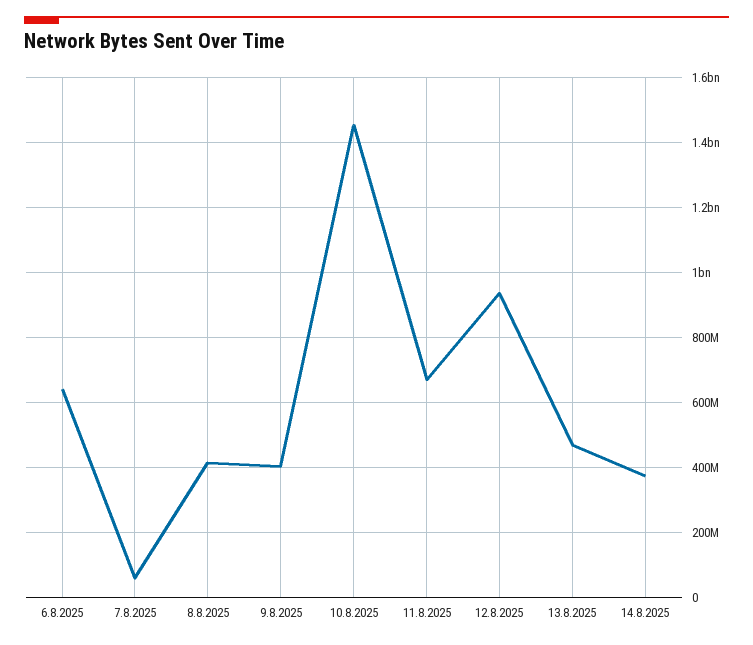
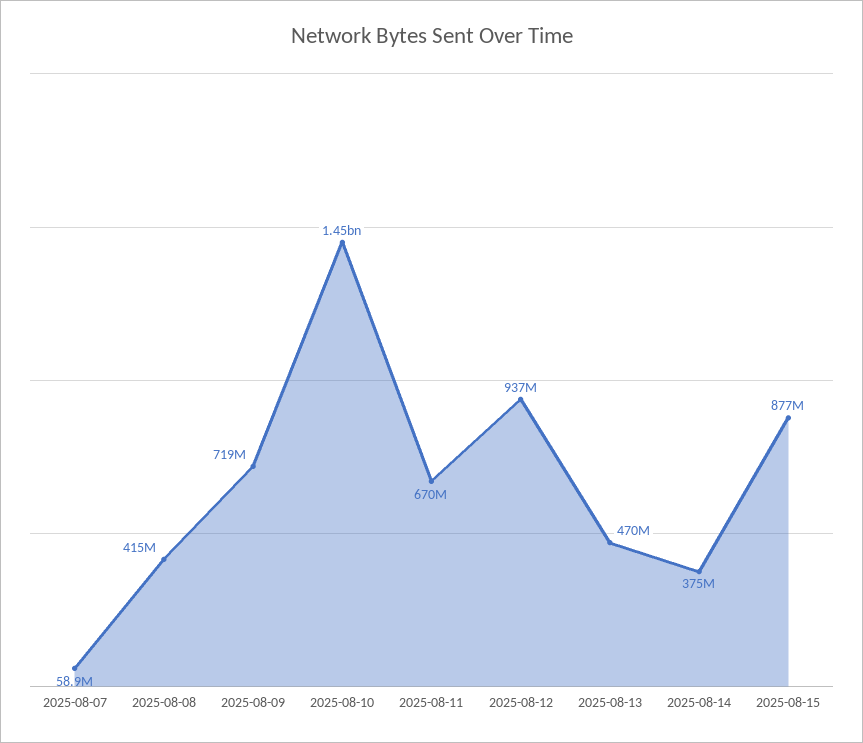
6.8.2025: 640000000 -> none
9.8.2025: 400000000 -> 719000000
2025-08-15: none -> 877000000

